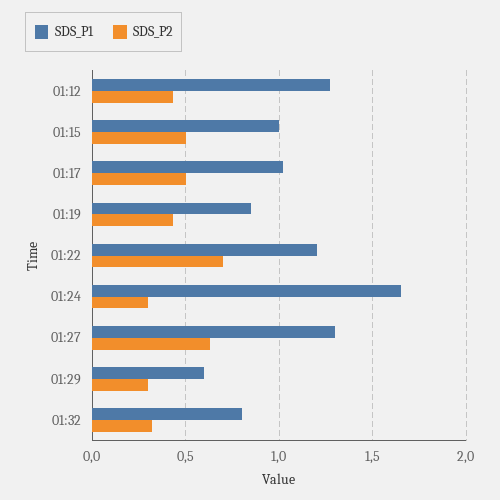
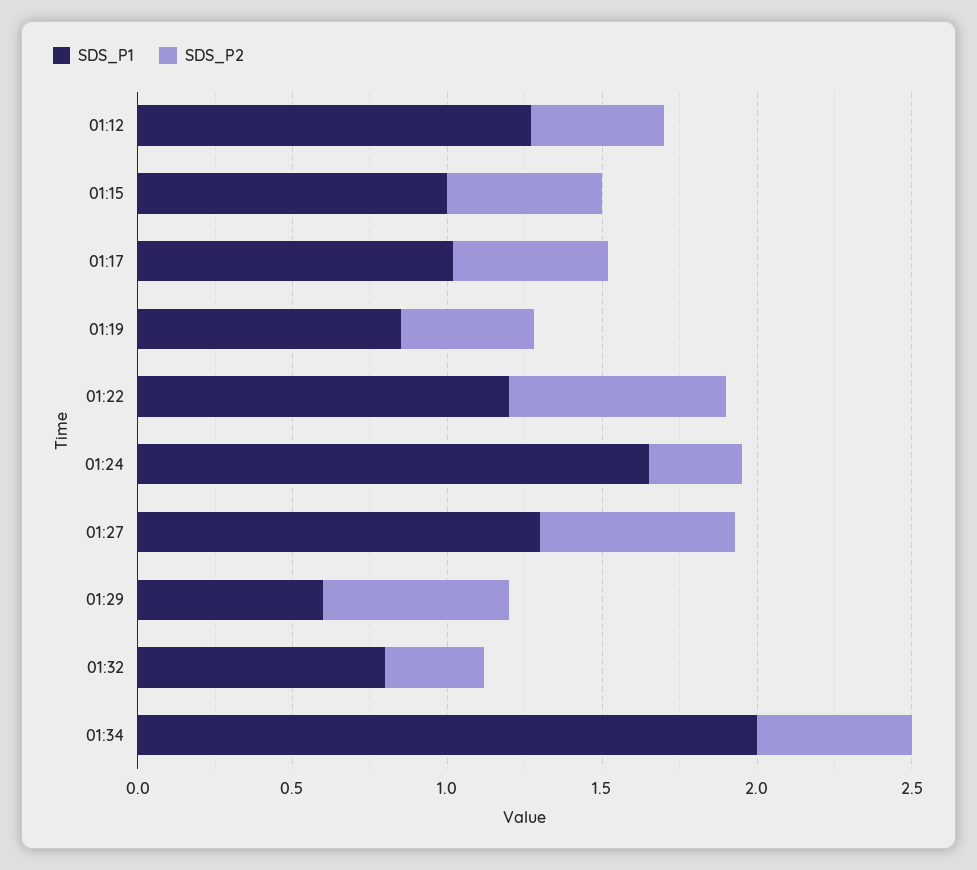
SDS_P2, 01:29: 0.3 -> 0.6
SDS_P1, 01:34: none -> 2
SDS_P2, 01:34: none -> 0.5

